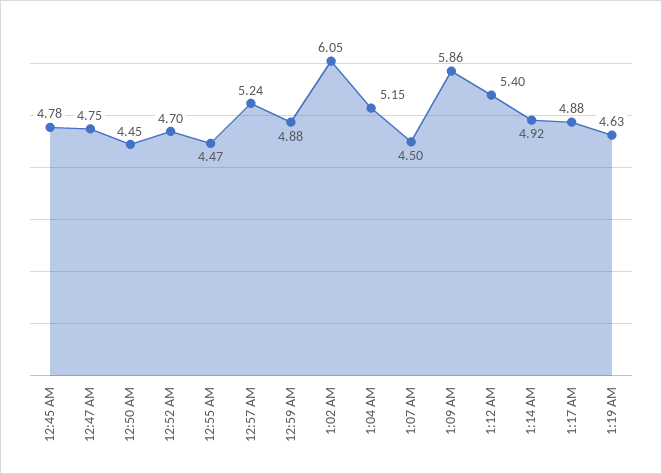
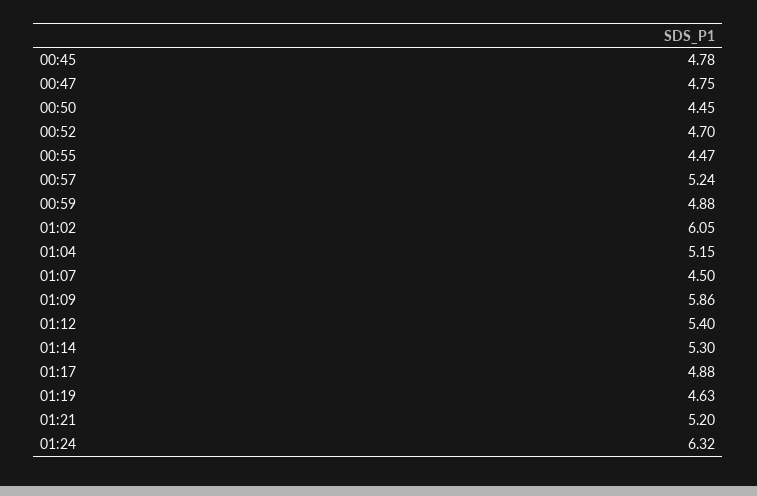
1:14 AM: 4.92 -> 5.3
01:21: none -> 5.2
01:24: none -> 6.32

